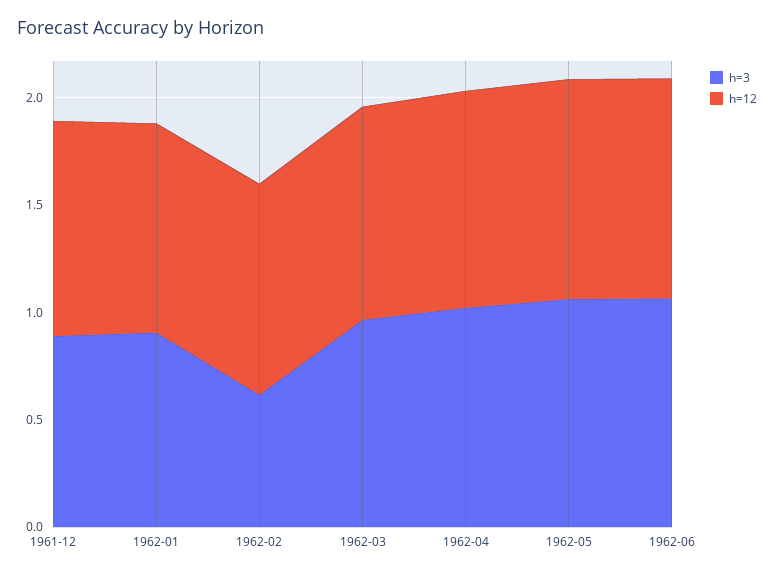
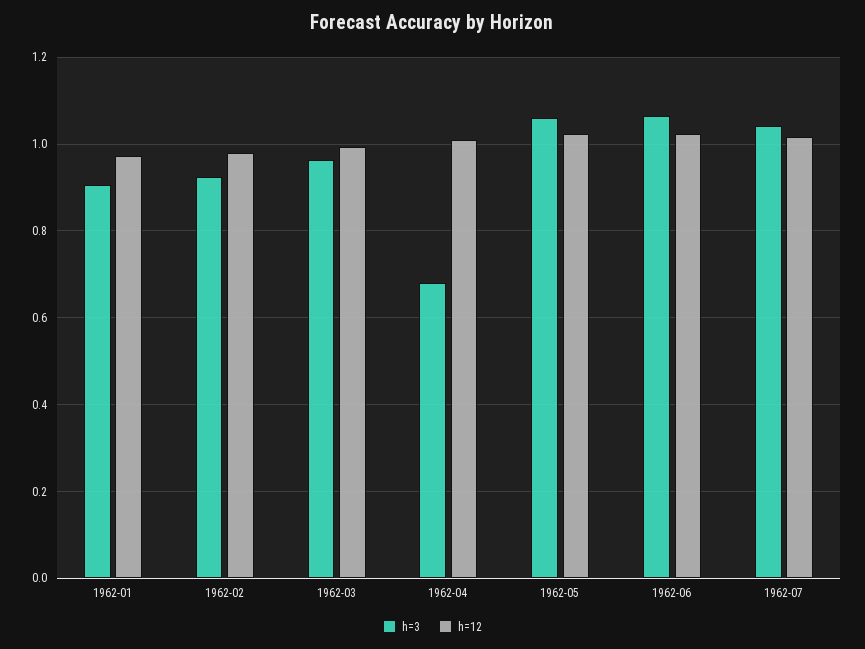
h=3, 1961-12: 0.9 -> none
h=12, 1961-12: 1 -> none
h=3, 1962-02: 0.6 -> 0.92
h=3, 1962-04: 1 -> 0.68
h=3, 1962-07: none -> 1.04
h=12, 1962-07: none -> 1.02

